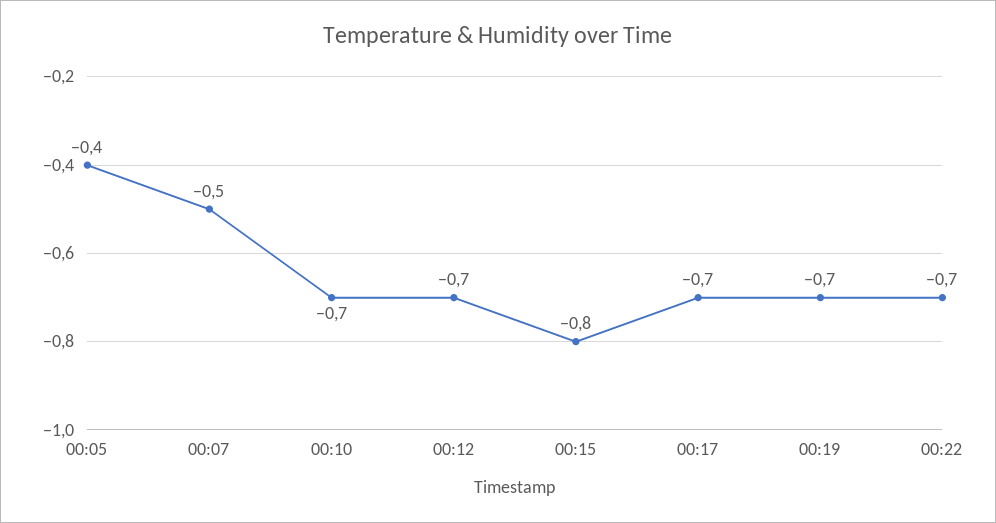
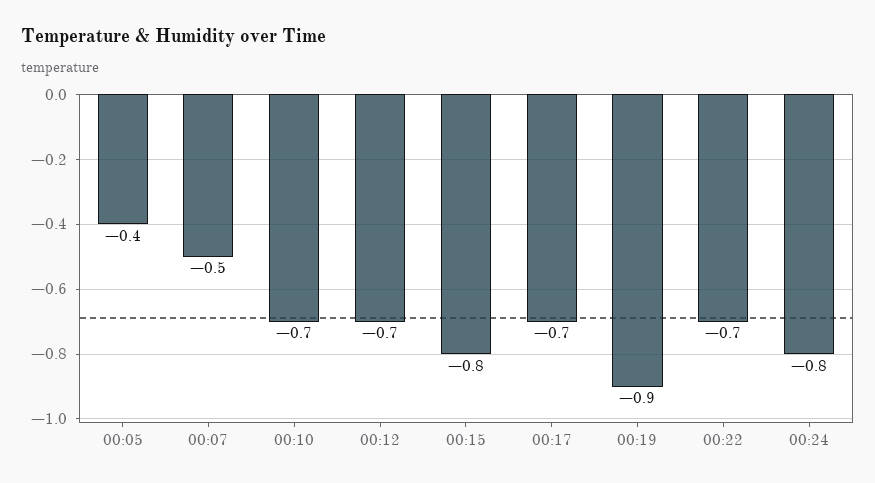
00:19: -0.7 -> -0.9
00:24: none -> -0.8

